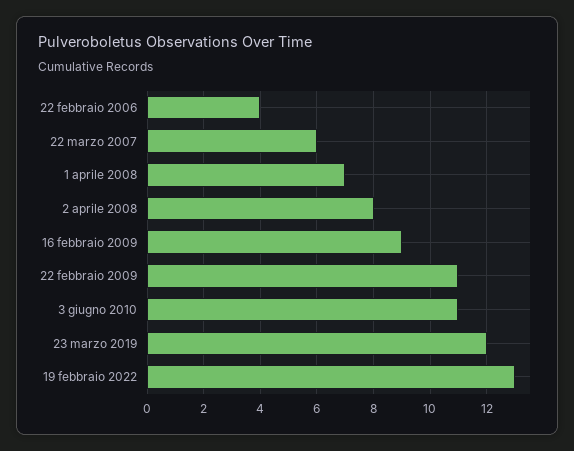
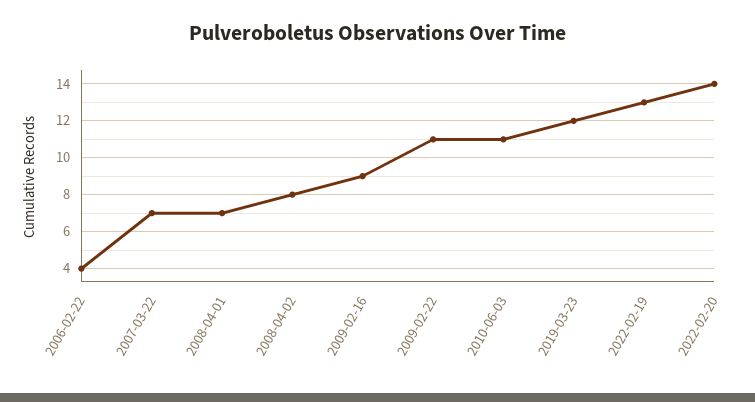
22 marzo 2007: 6 -> 7
2022-02-20: none -> 14

